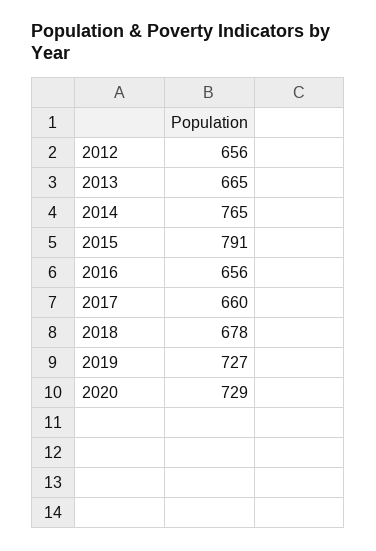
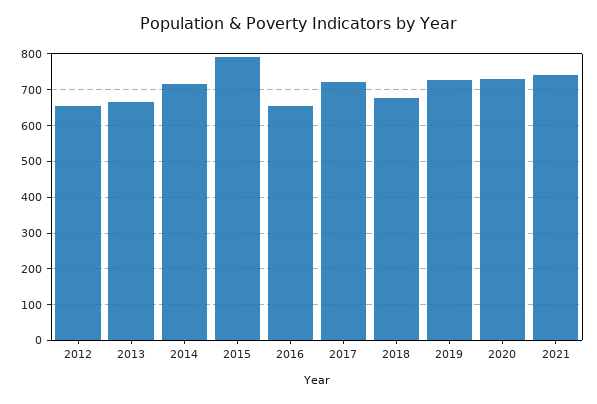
2014: 765 -> 720
2017: 660 -> 720
2021: none -> 740

